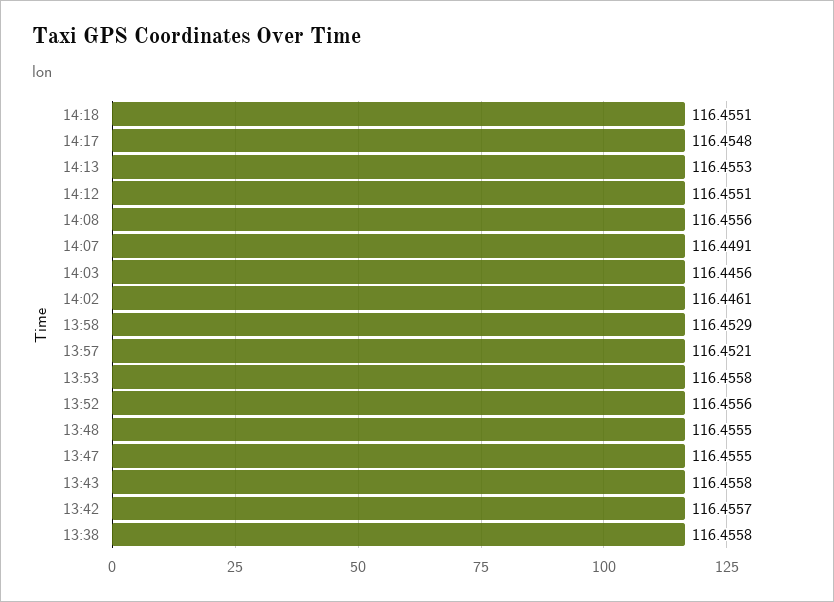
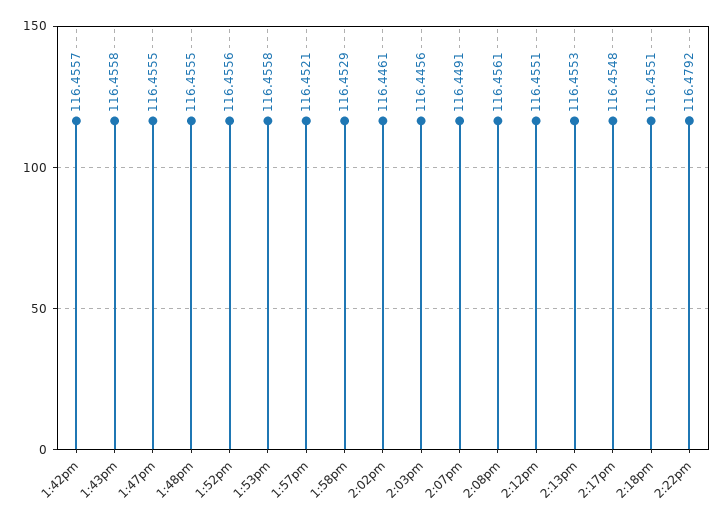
14:08: 116.4556 -> 116.4561
13:38: 116.4558 -> none
2:22pm: none -> 116.4792

